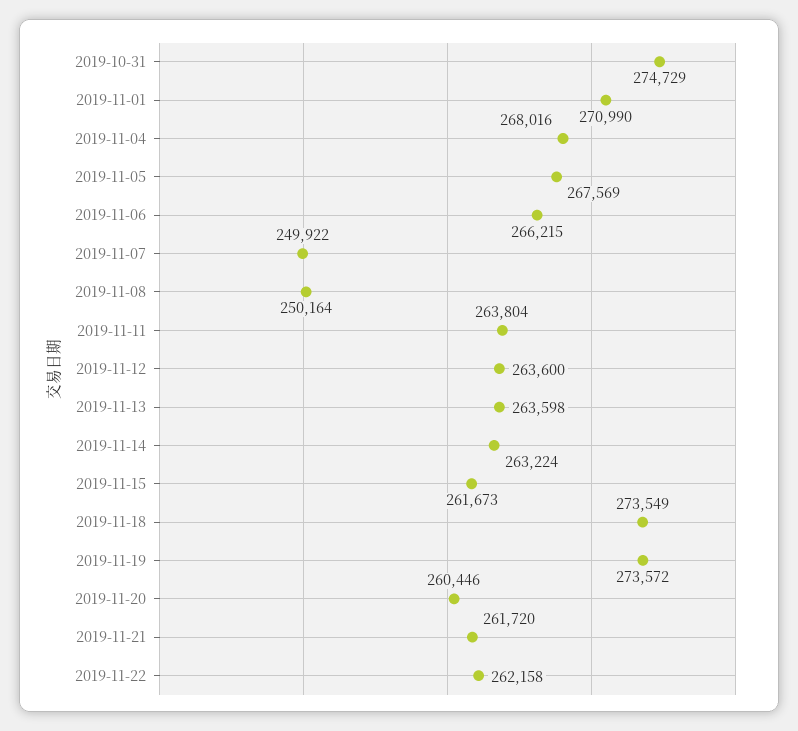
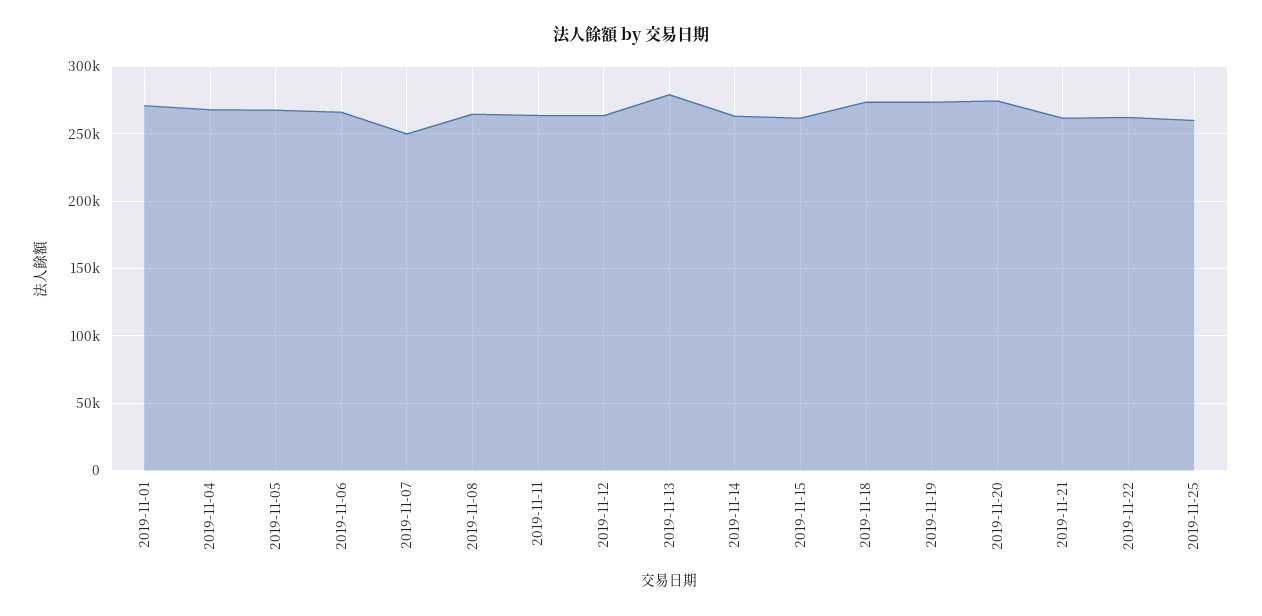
2019-10-31: 274729 -> none
2019-11-08: 250164 -> 265000
2019-11-13: 263598 -> 280000
2019-11-20: 260446 -> 275000
2019-11-25: none -> 260000

